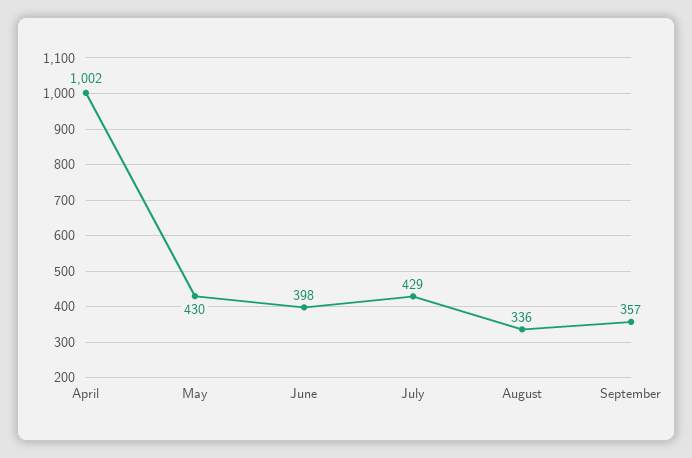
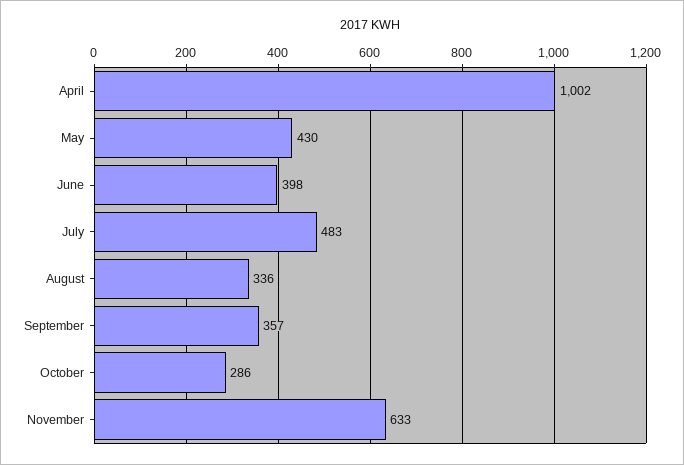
July: 429 -> 483
October: none -> 286
November: none -> 633

